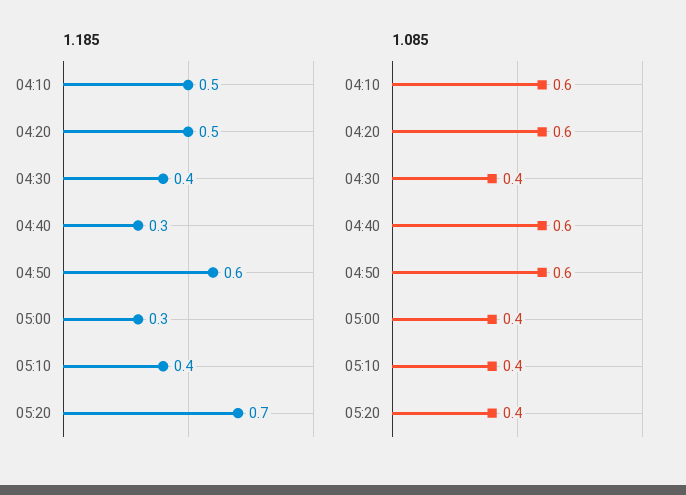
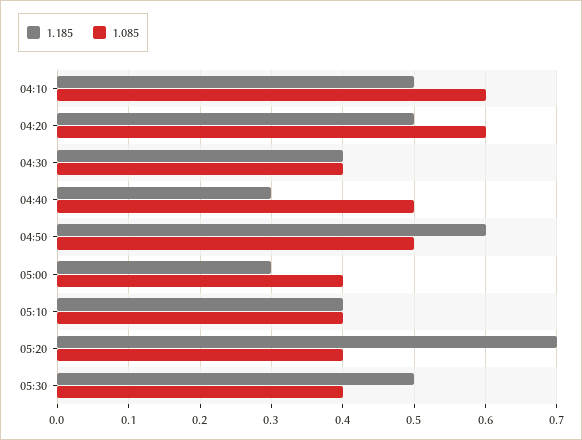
1.085, 04:40: 0.6 -> 0.5
1.085, 04:50: 0.6 -> 0.5
1.185, 05:30: none -> 0.5
1.085, 05:30: none -> 0.4

